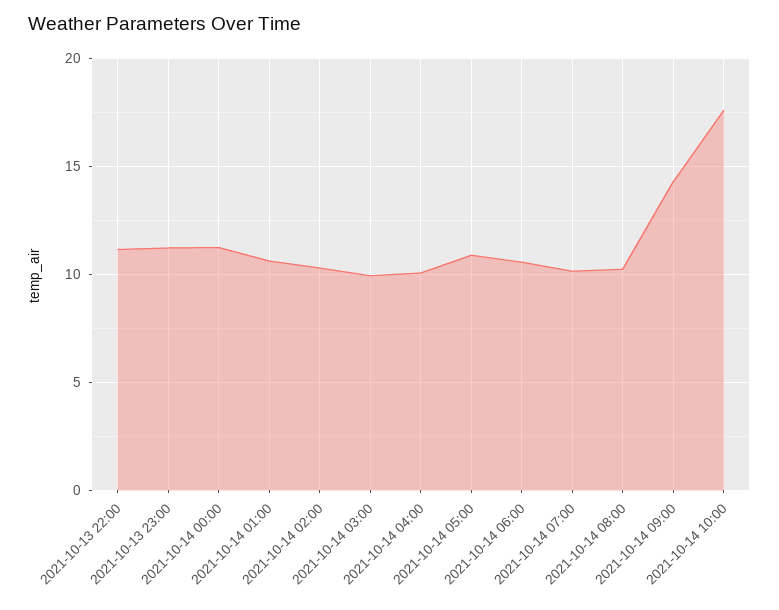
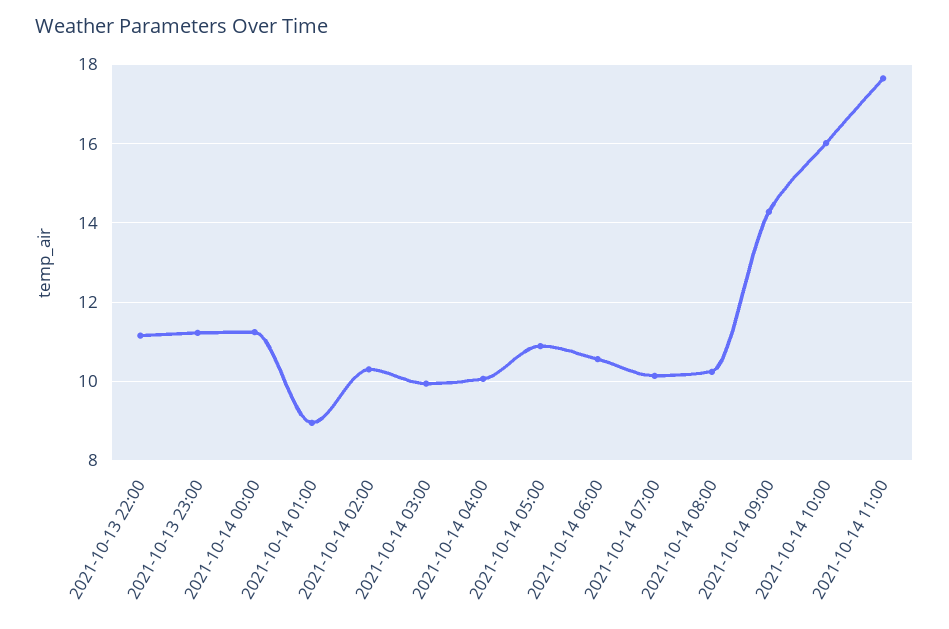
2021-10-14 01:00: 10.5 -> 9
2021-10-14 10:00: 17.5 -> 16
2021-10-14 11:00: none -> 17.6

